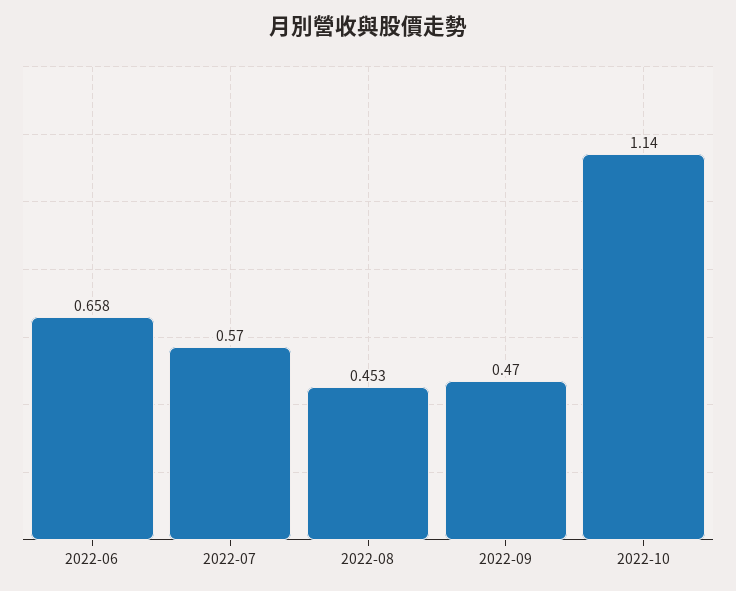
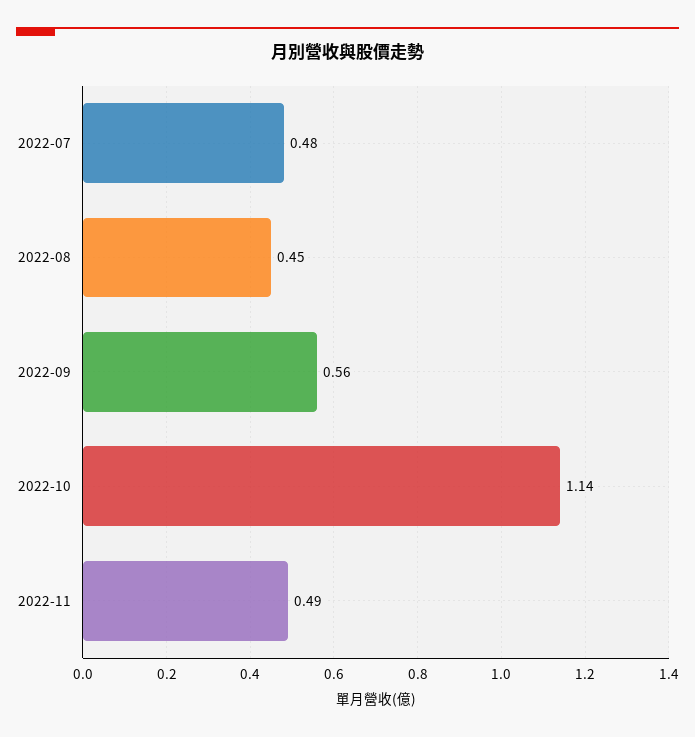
2022-06: 0.658 -> none
2022-07: 0.57 -> 0.48
2022-09: 0.47 -> 0.56
2022-11: none -> 0.49

